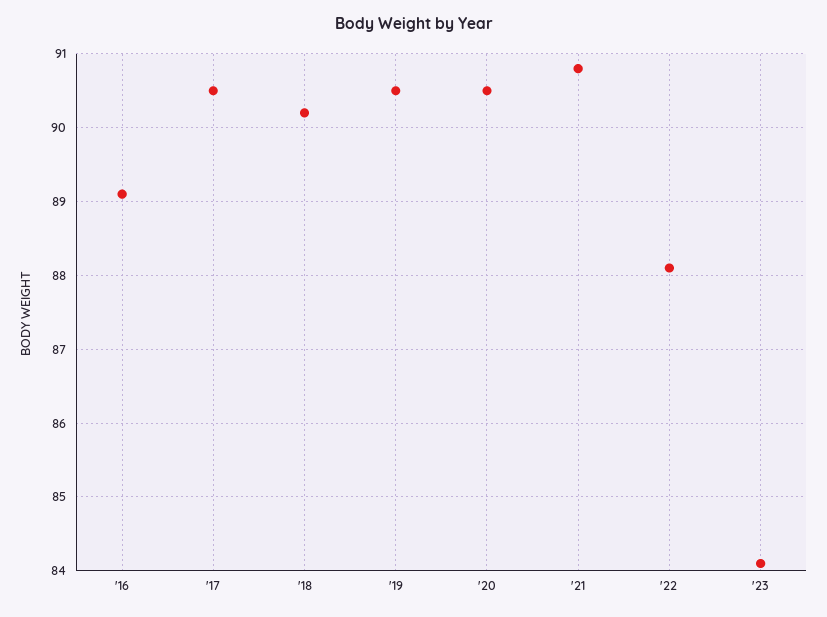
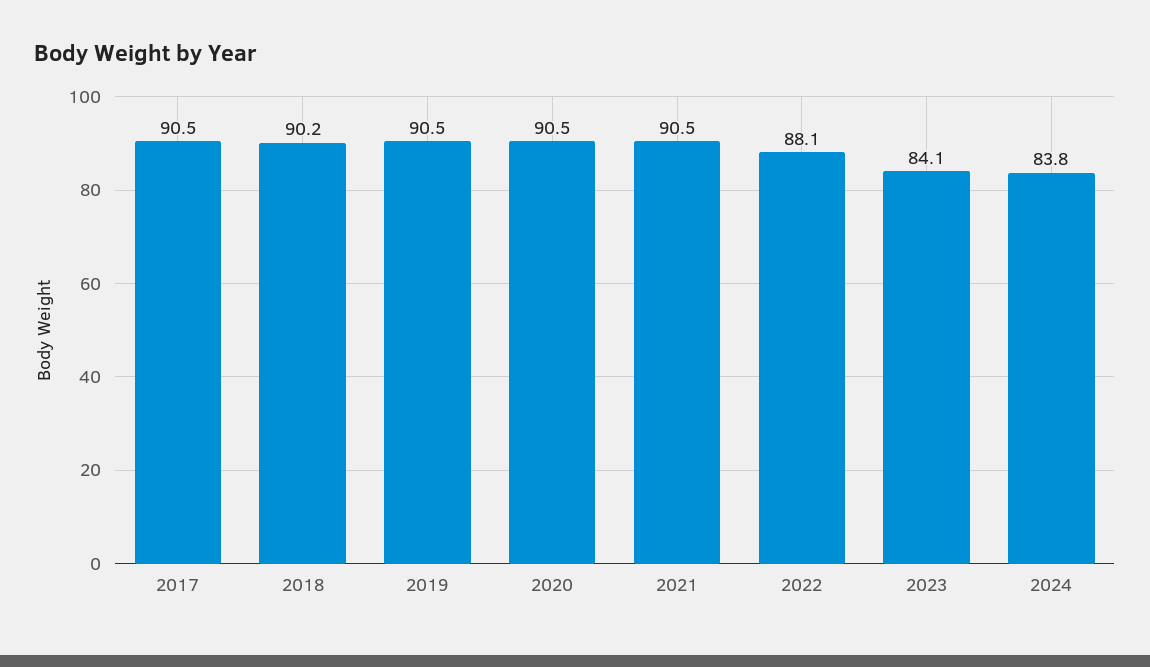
'16: 89.1 -> none
'21: 90.8 -> 90.5
2024: none -> 83.8

